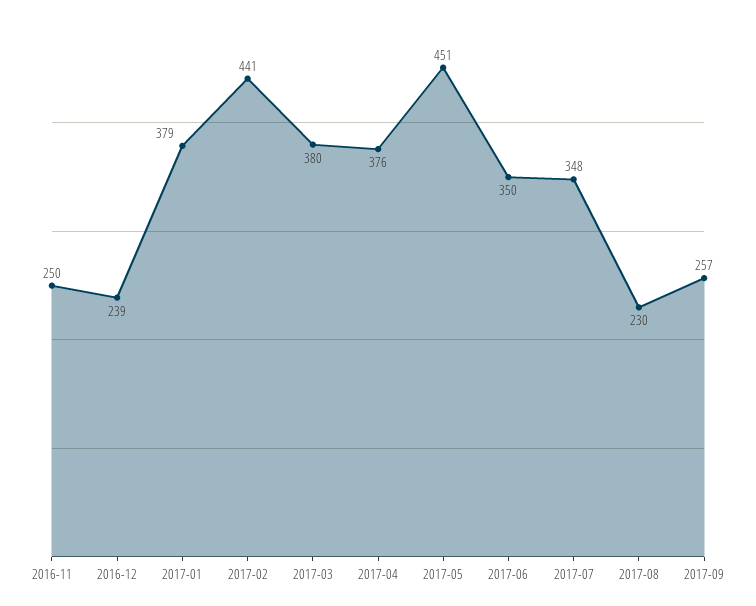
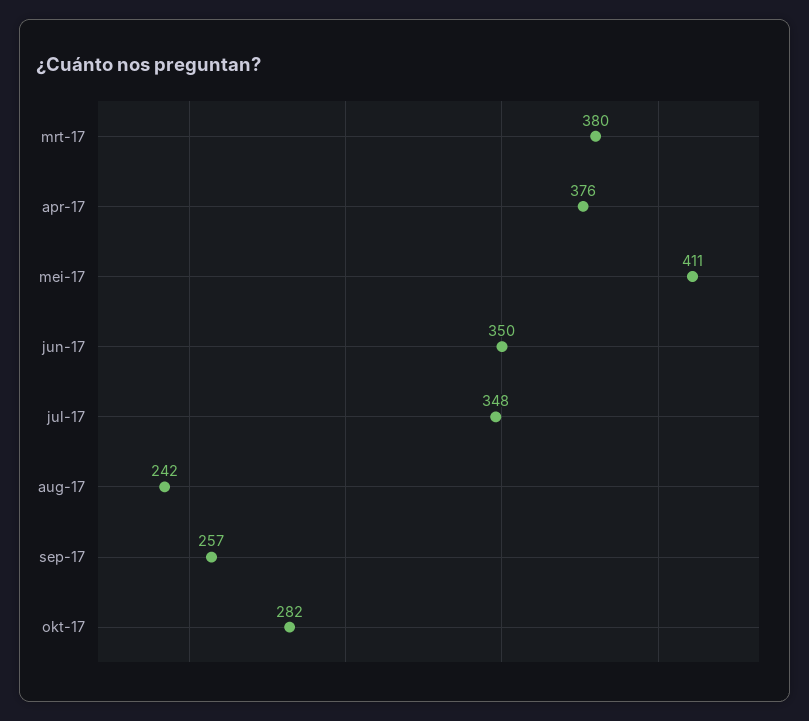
2016-11: 250 -> none
2016-12: 239 -> none
2017-01: 379 -> none
2017-02: 441 -> none
2017-05: 451 -> 411
2017-08: 230 -> 242
okt-17: none -> 282

